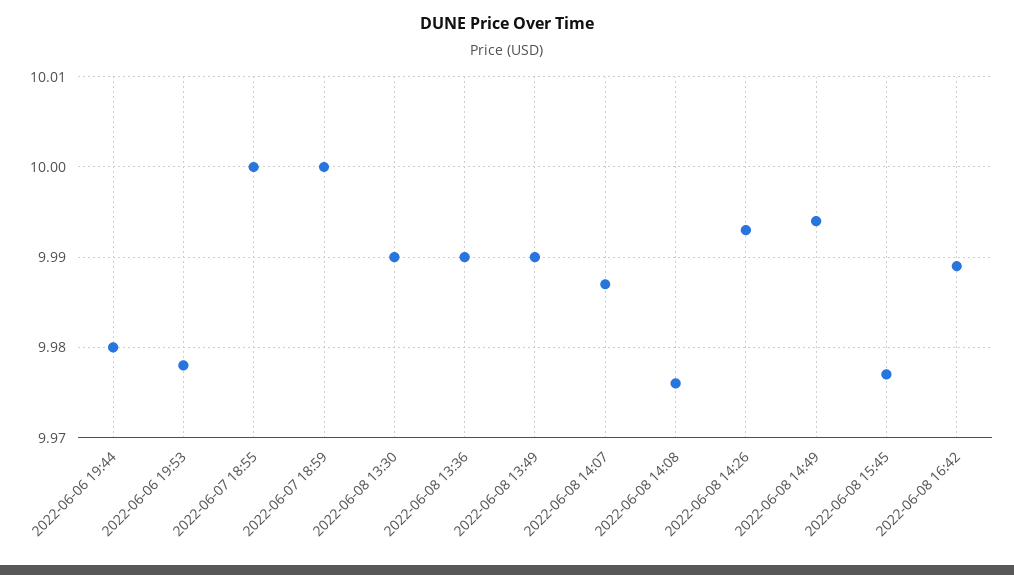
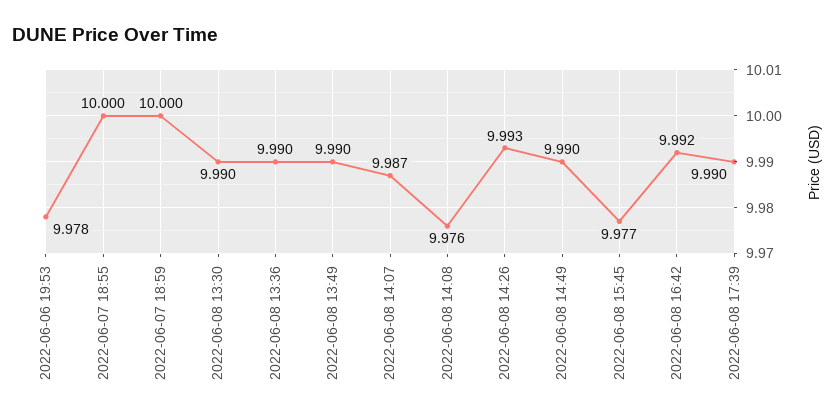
2022-06-06 19:44: 9.98 -> none
2022-06-08 14:49: 9.994 -> 9.99
2022-06-08 16:42: 9.989 -> 9.992
2022-06-08 17:39: none -> 9.99

